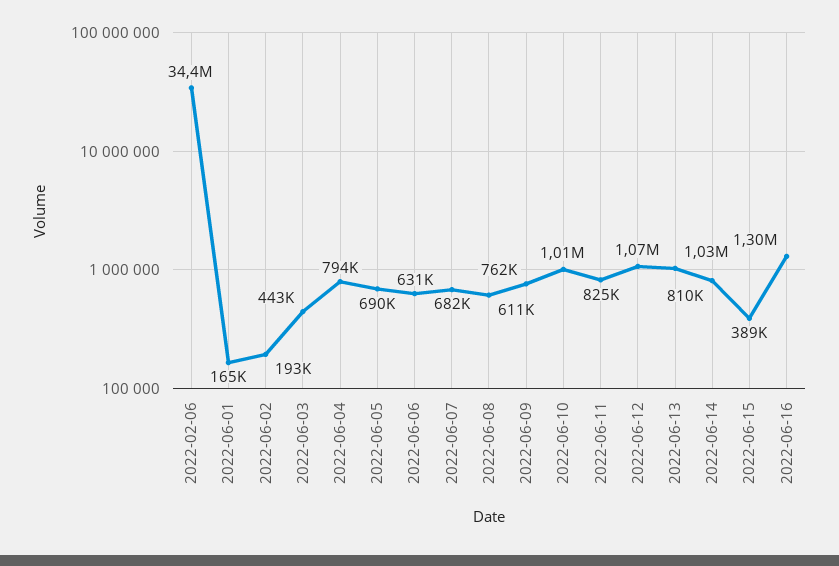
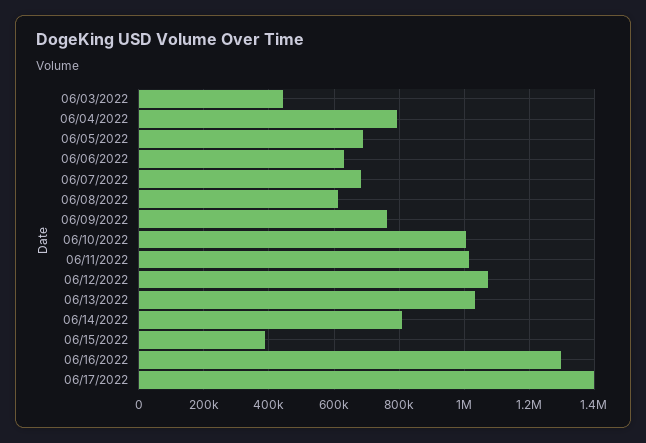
2022-02-06: 34400000 -> none
2022-06-01: 165000 -> none
2022-06-02: 193000 -> none
2022-06-11: 825000 -> 1020000
06/17/2022: none -> 1400000

